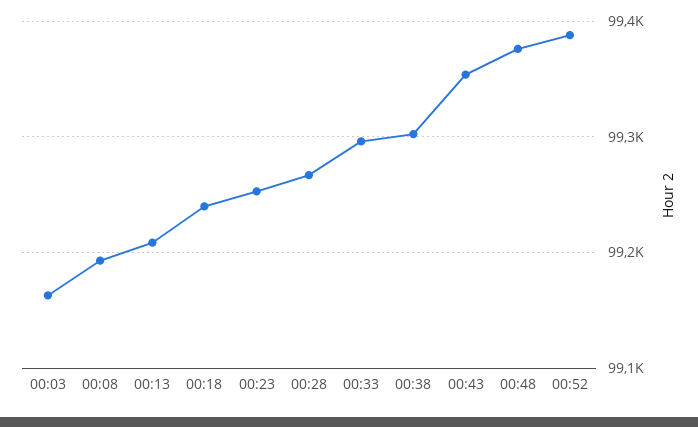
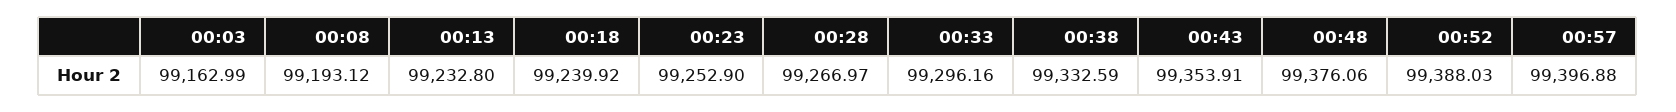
00:13: 99210 -> 99232.8
00:38: 99300 -> 99332.59
00:57: none -> 99396.88

